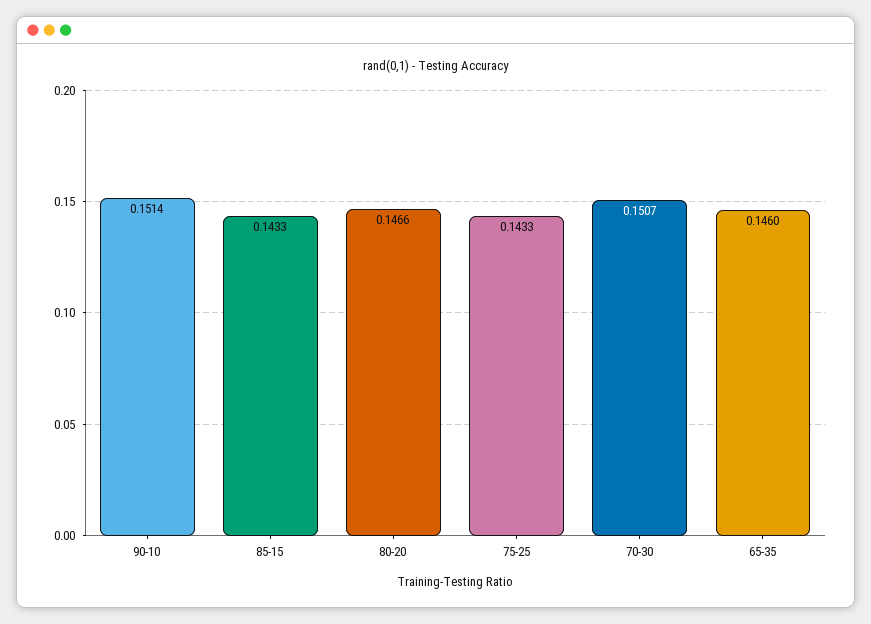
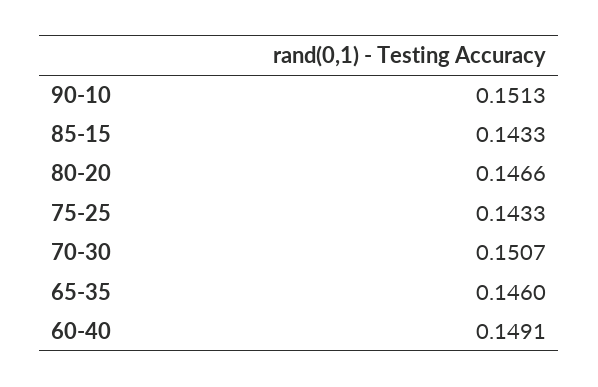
90-10: 0.1514 -> 0.1513
60-40: none -> 0.1491

